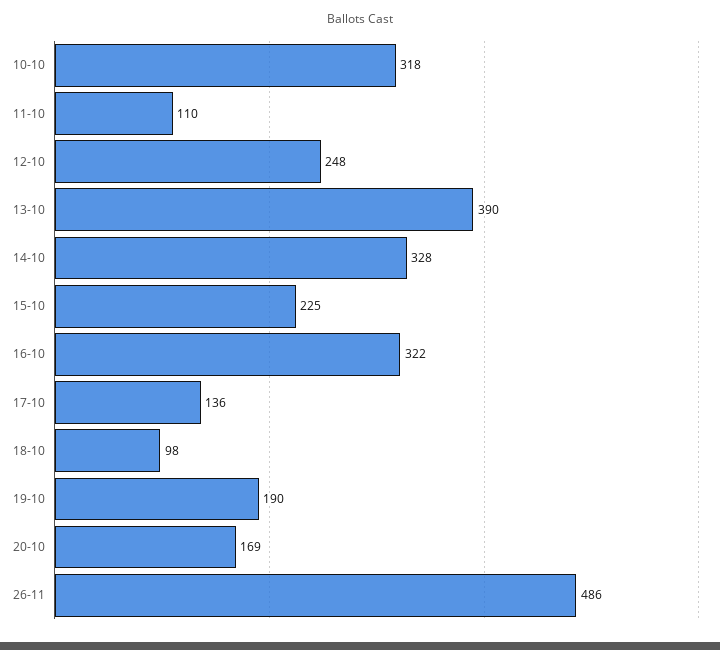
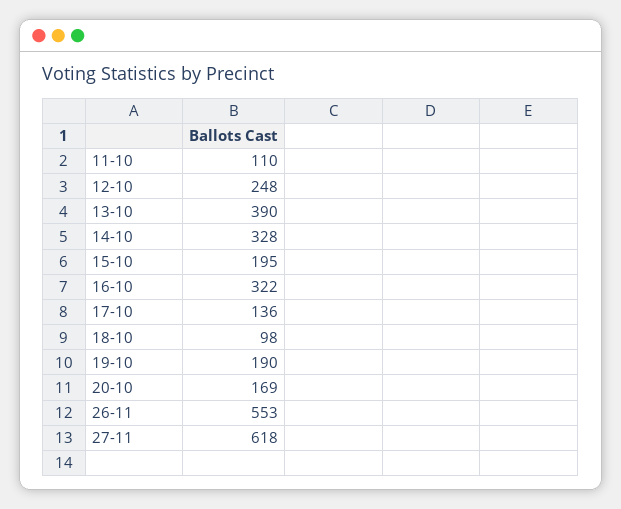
10-10: 318 -> none
15-10: 225 -> 195
26-11: 486 -> 553
27-11: none -> 618

